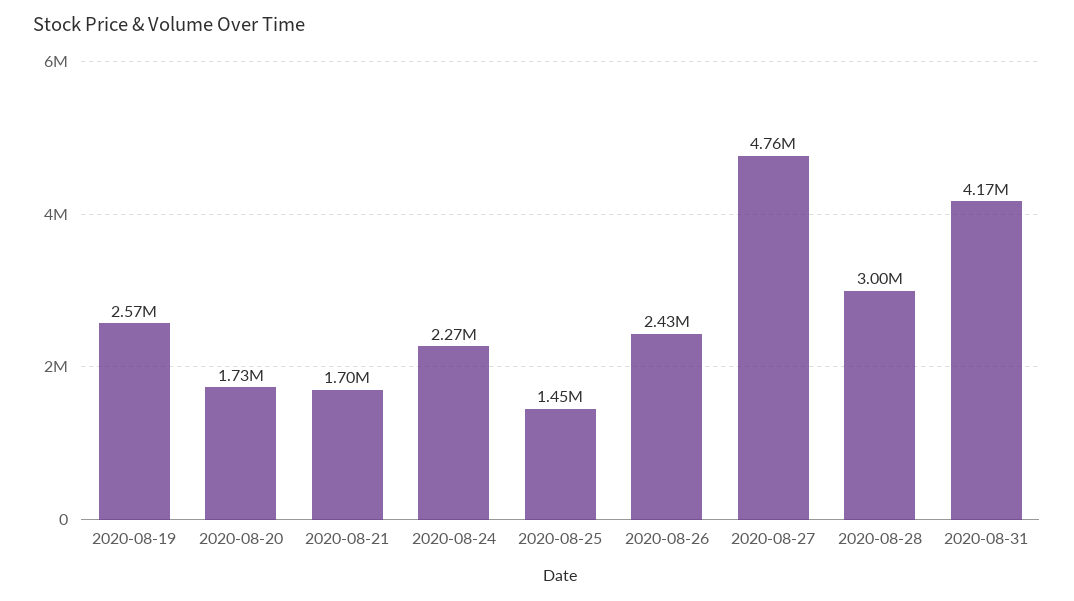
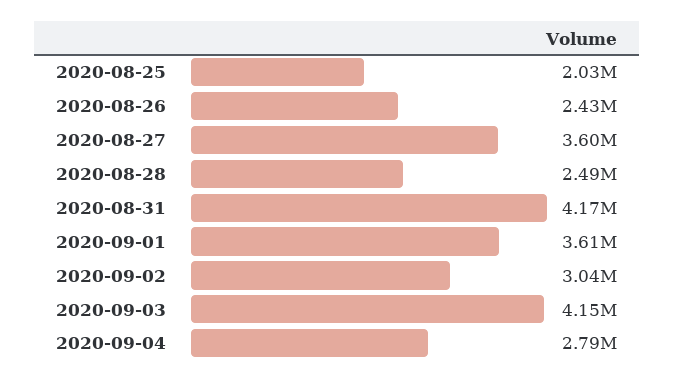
2020-08-19: 2570000 -> none
2020-08-20: 1730000 -> none
2020-08-21: 1700000 -> none
2020-08-24: 2270000 -> none
2020-08-25: 1450000 -> 2030000
2020-08-27: 4760000 -> 3600000
2020-08-28: 3000000 -> 2490000
2020-09-01: none -> 3610000
2020-09-02: none -> 3040000
2020-09-03: none -> 4150000
2020-09-04: none -> 2790000

